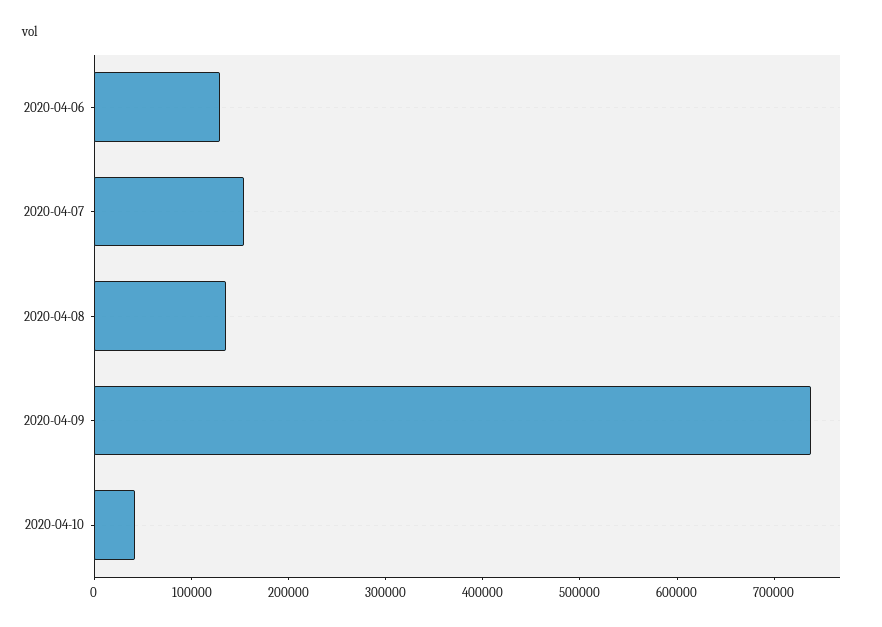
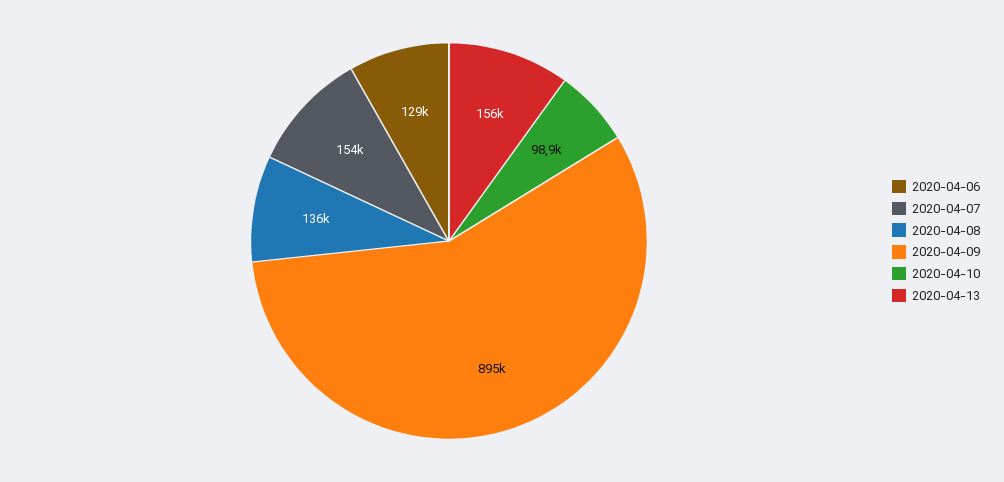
2020-04-09: 740000 -> 895000
2020-04-10: 40000 -> 98900
2020-04-13: none -> 156000

